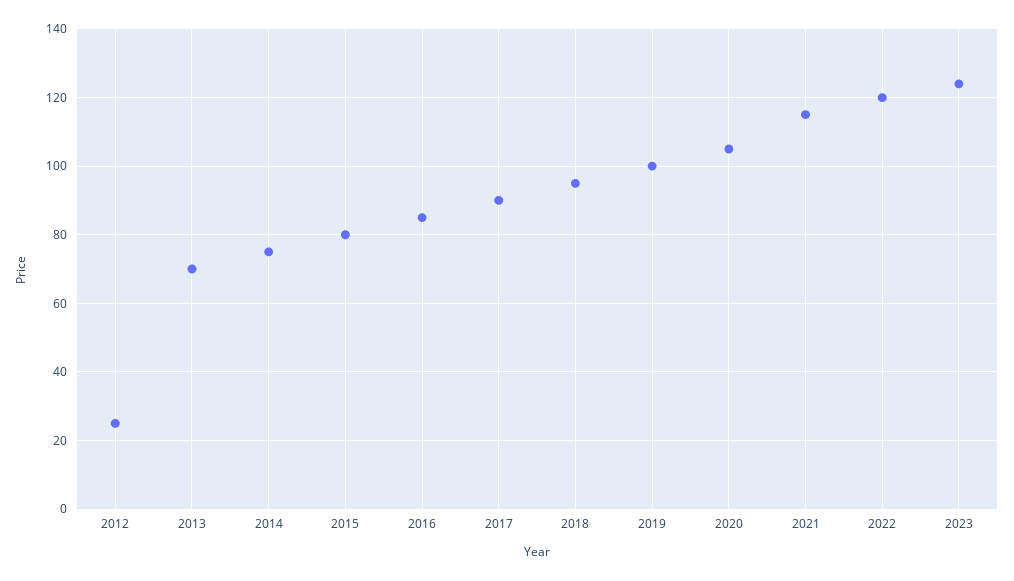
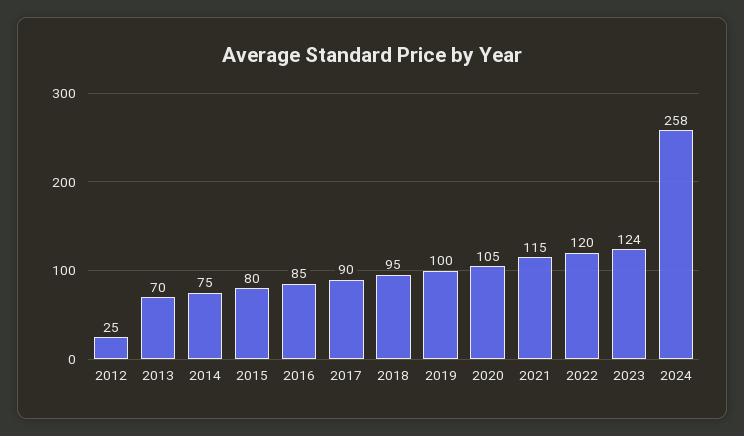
2024: none -> 258

